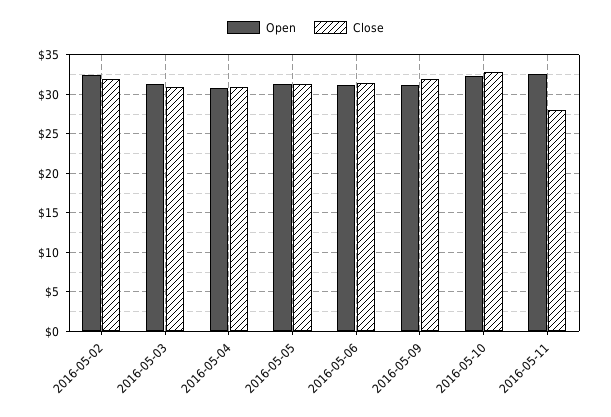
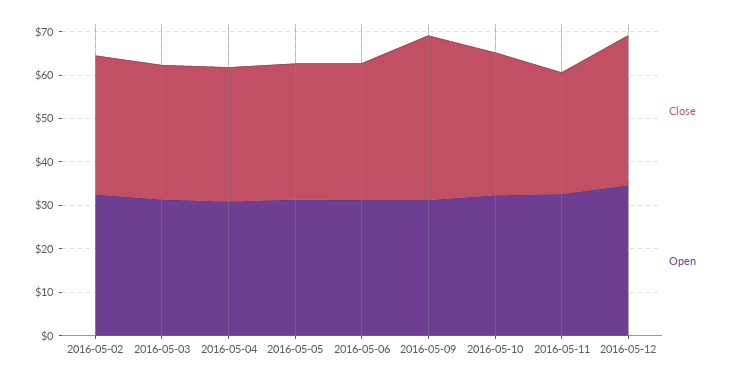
Close, 2016-05-09: 32 -> 38
Close, 2016-05-12: none -> 34
Open, 2016-05-12: none -> 34

